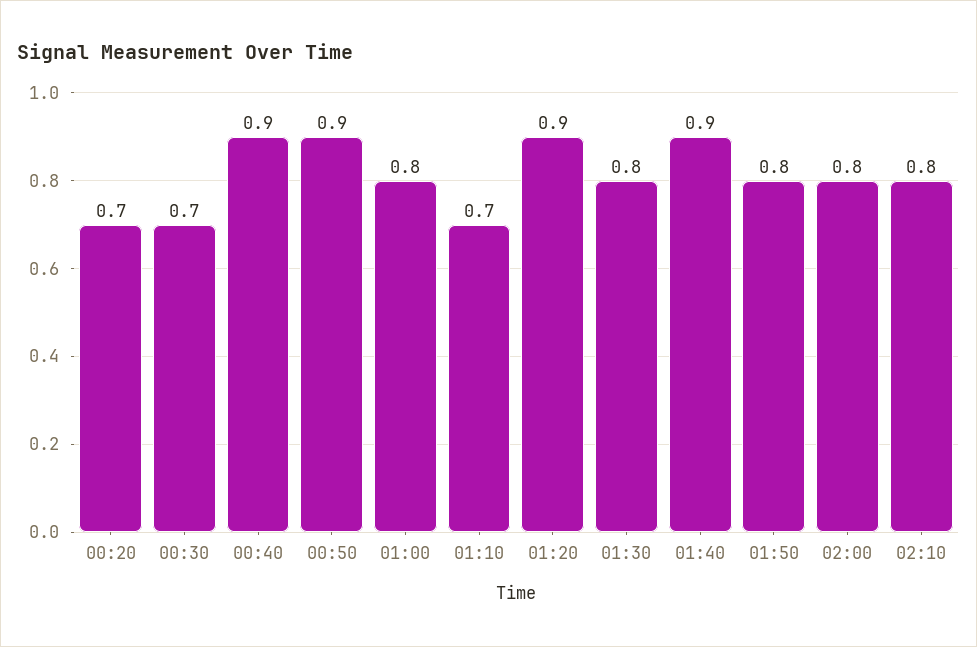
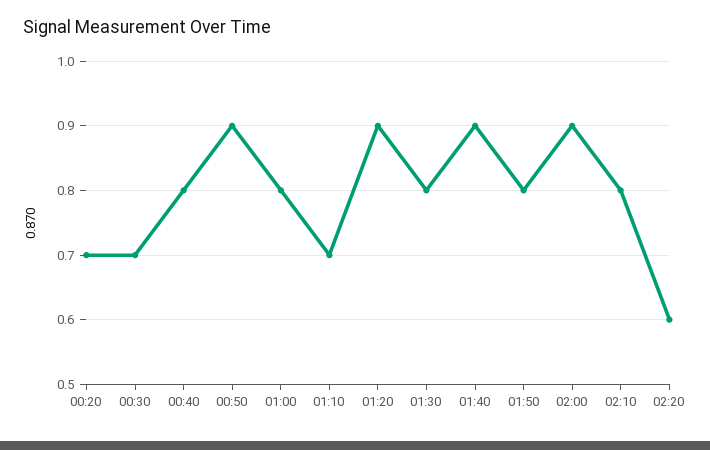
00:40: 0.9 -> 0.8
02:00: 0.8 -> 0.9
02:20: none -> 0.6

